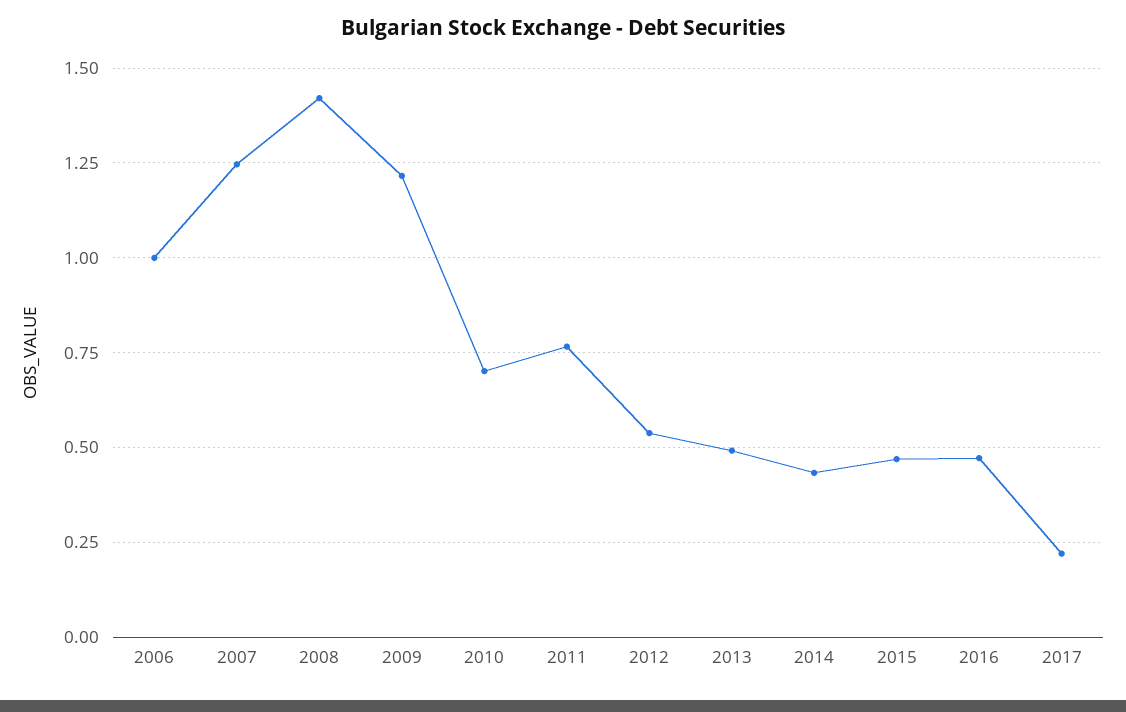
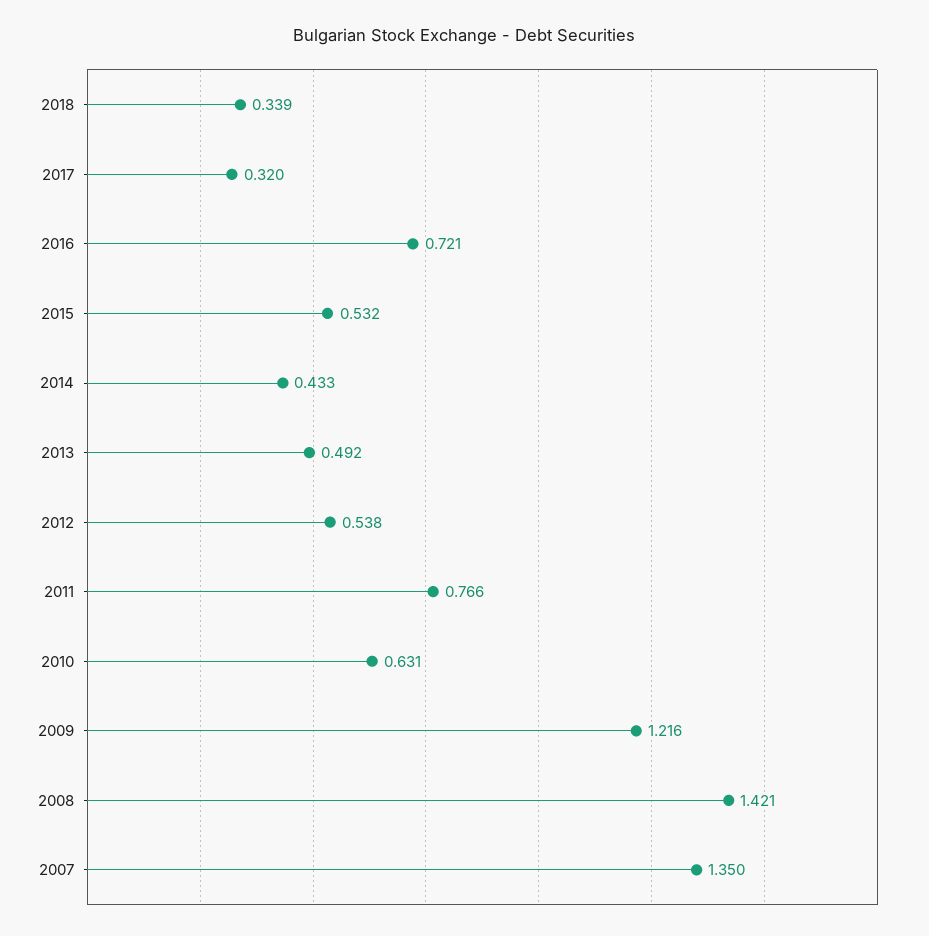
2006: 1 -> none
2007: 1.25 -> 1.35
2010: 0.7 -> 0.631
2015: 0.475 -> 0.532
2016: 0.475 -> 0.721
2017: 0.225 -> 0.32
2018: none -> 0.339

